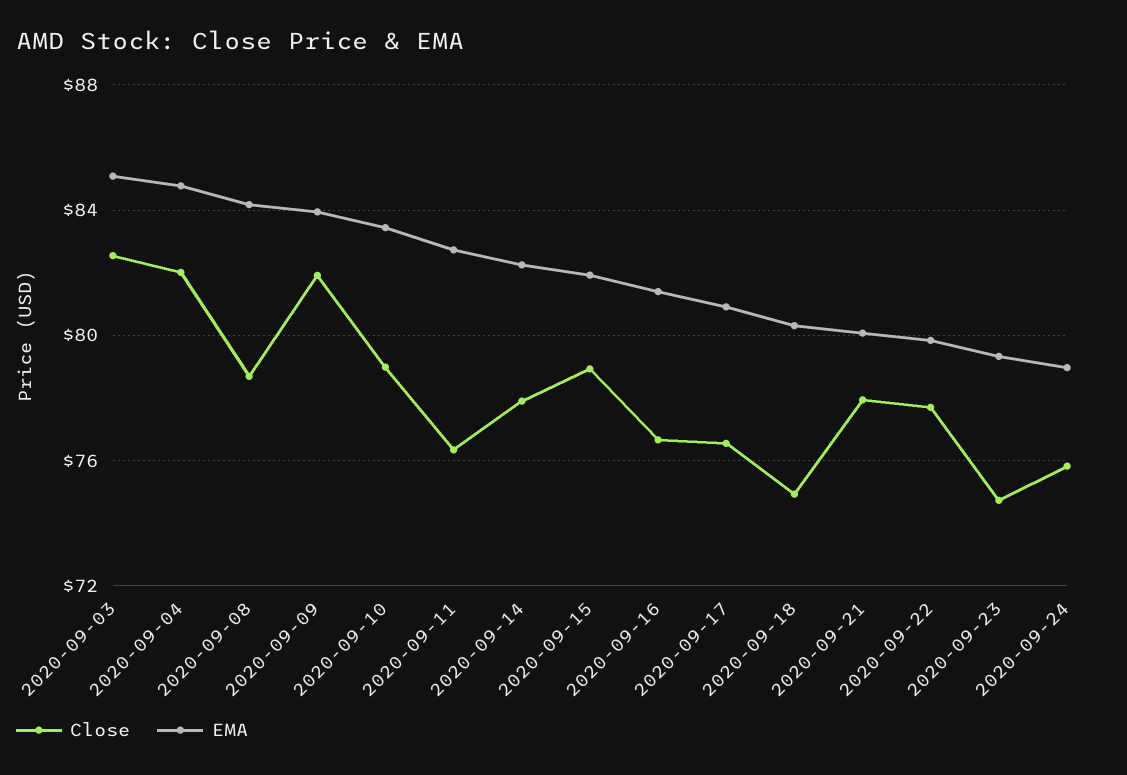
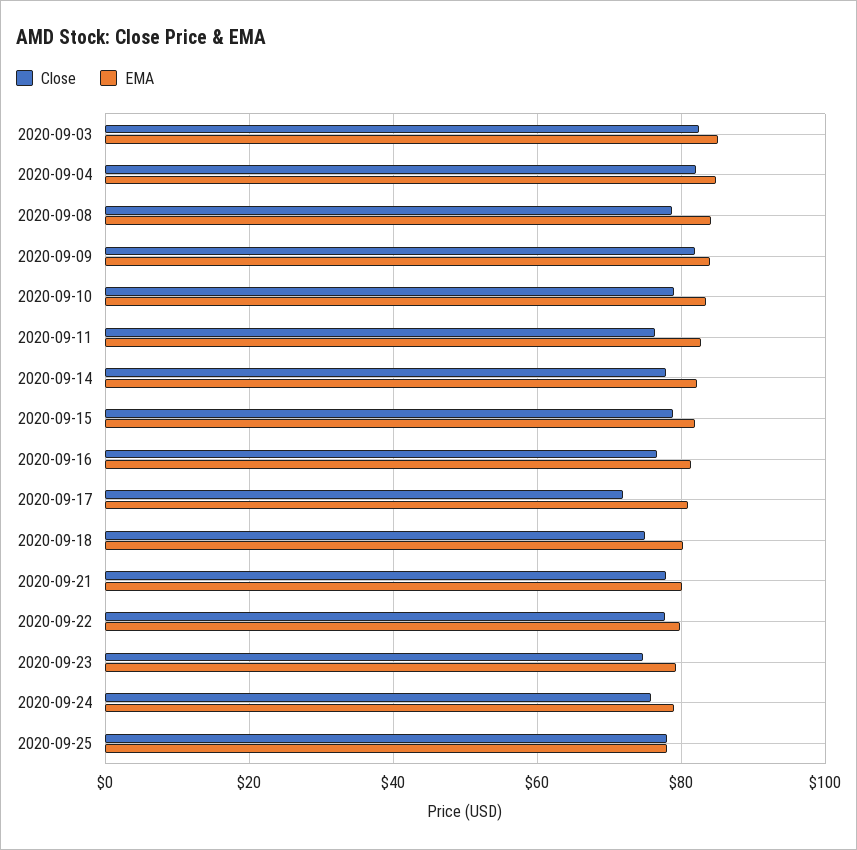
Close, 2020-09-17: 76.5 -> 72
Close, 2020-09-25: none -> 78
EMA, 2020-09-25: none -> 78

